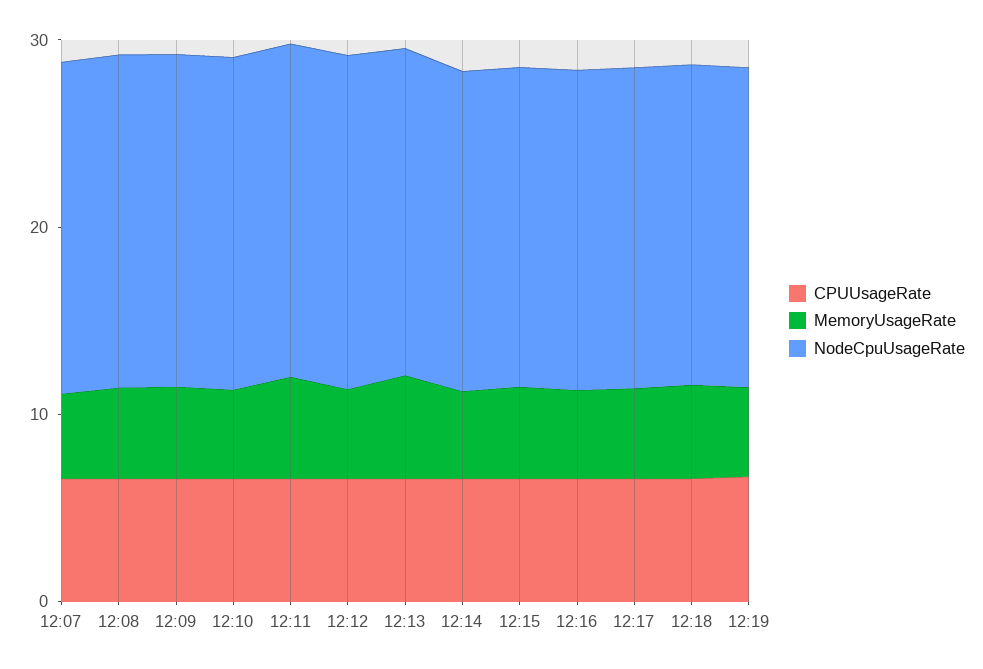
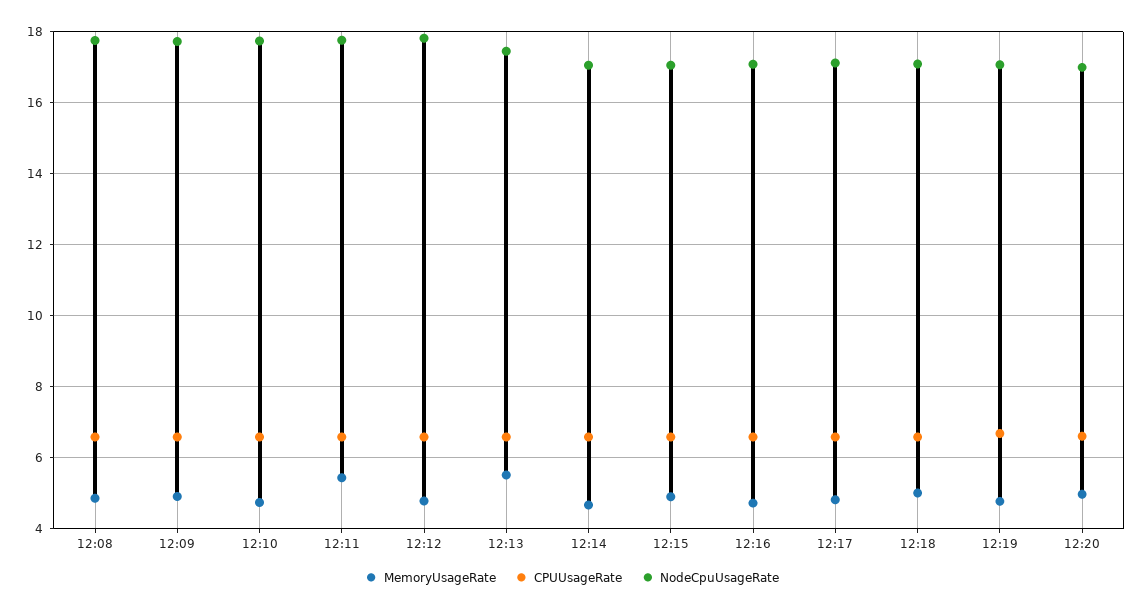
CPUUsageRate, 12:07: 6 -> none
MemoryUsageRate, 12:07: 4 -> none
NodeCpuUsageRate, 12:07: 18 -> none
MemoryUsageRate, 12:20: none -> 5
CPUUsageRate, 12:20: none -> 6.6
NodeCpuUsageRate, 12:20: none -> 17

